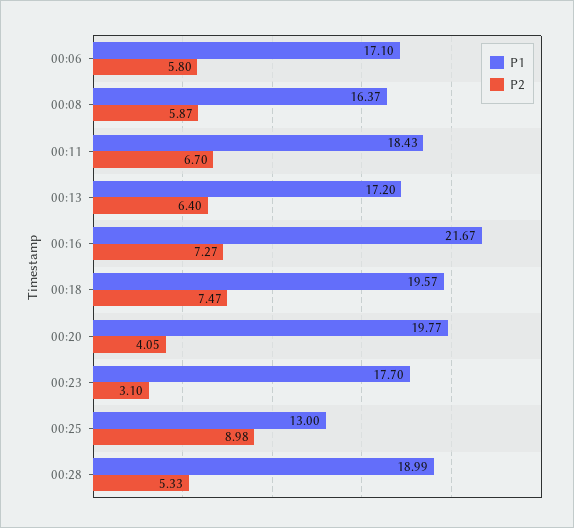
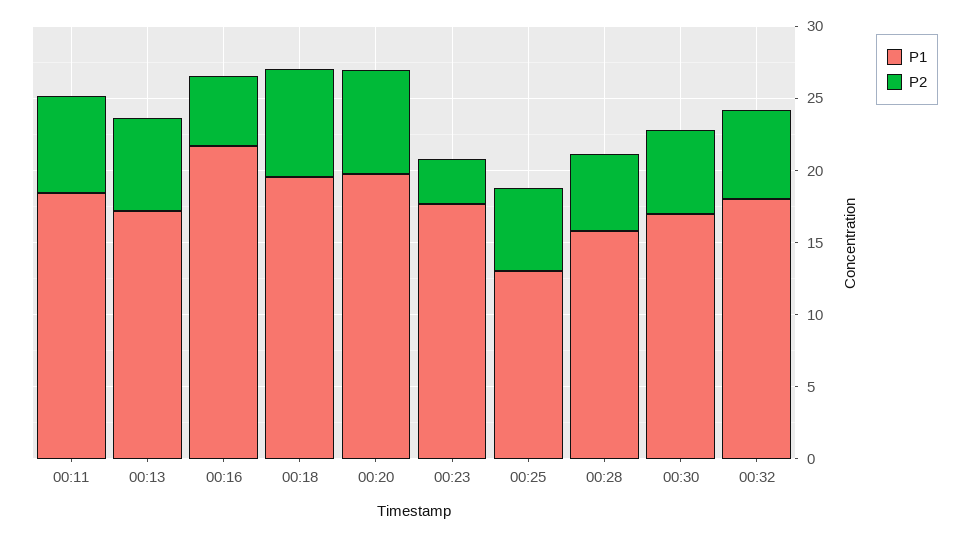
P1, 00:06: 17.1 -> none
P2, 00:06: 5.8 -> none
P1, 00:08: 16.37 -> none
P2, 00:08: 5.87 -> none
P2, 00:16: 7.27 -> 5
P2, 00:20: 4.05 -> 7
P2, 00:25: 8.98 -> 6
P1, 00:28: 18.99 -> 16
P1, 00:30: none -> 17
P2, 00:30: none -> 6
P1, 00:32: none -> 18
P2, 00:32: none -> 6

